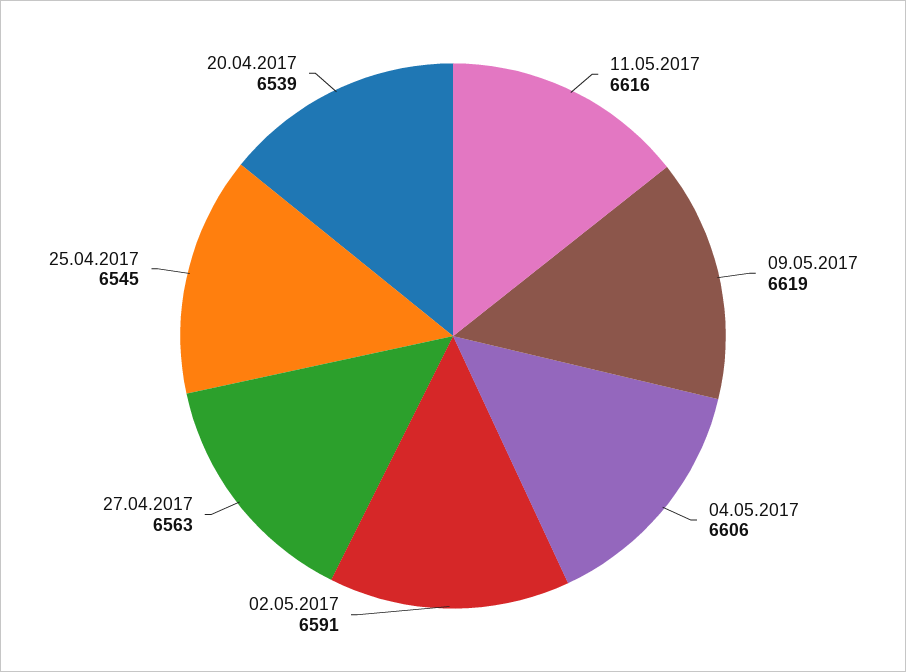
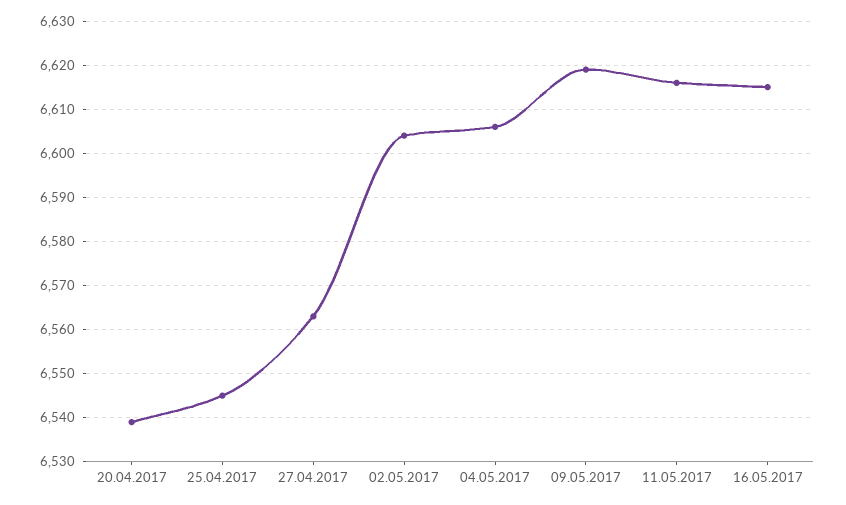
02.05.2017: 6591 -> 6605
16.05.2017: none -> 6615

